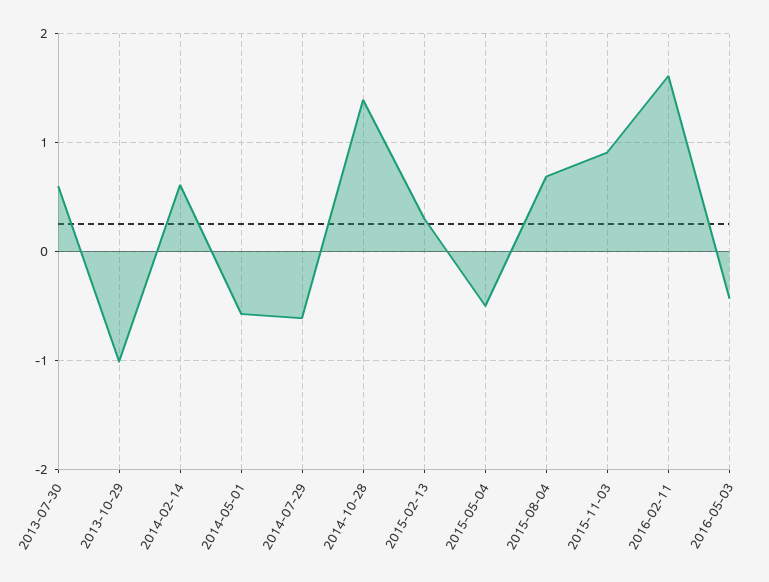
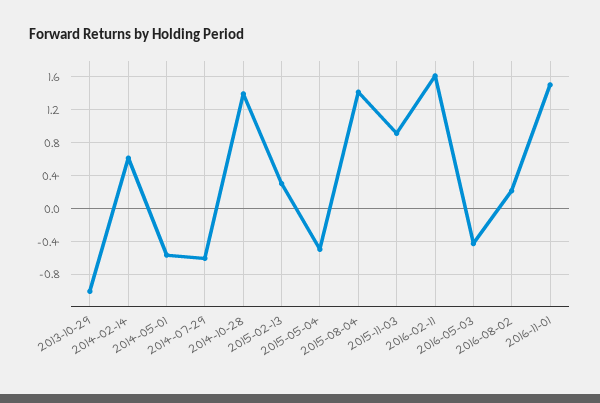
2013-07-30: 0.6 -> none
2015-08-04: 0.7 -> 1.4
2016-08-02: none -> 0.2
2016-11-01: none -> 1.5

